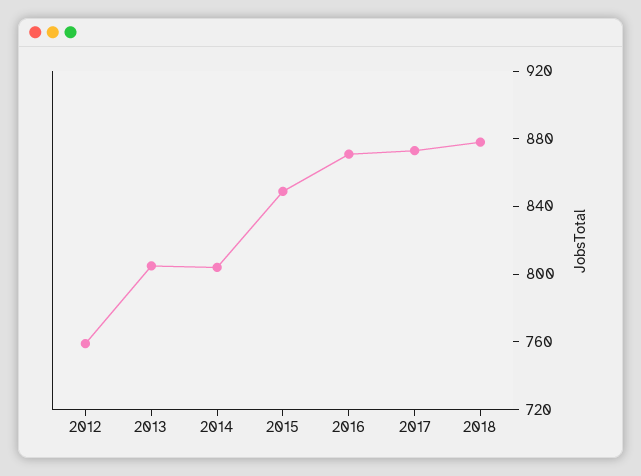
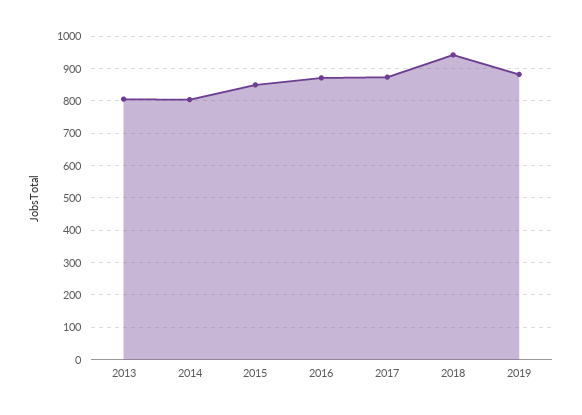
2012: 760 -> none
2018: 880 -> 940
2019: none -> 880

